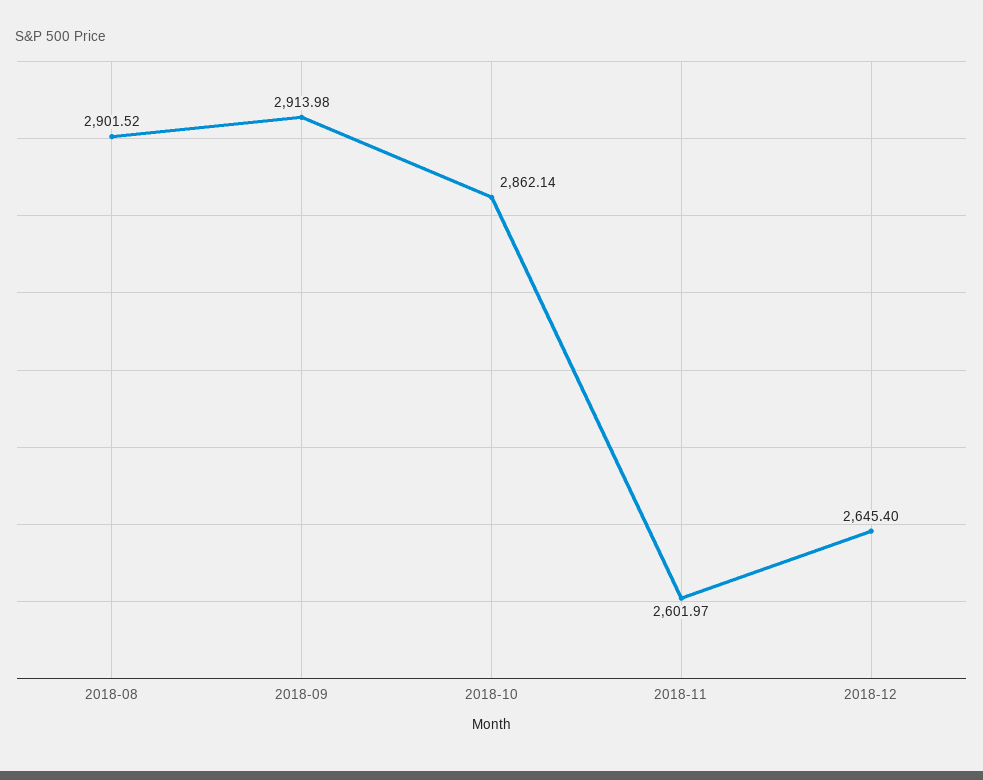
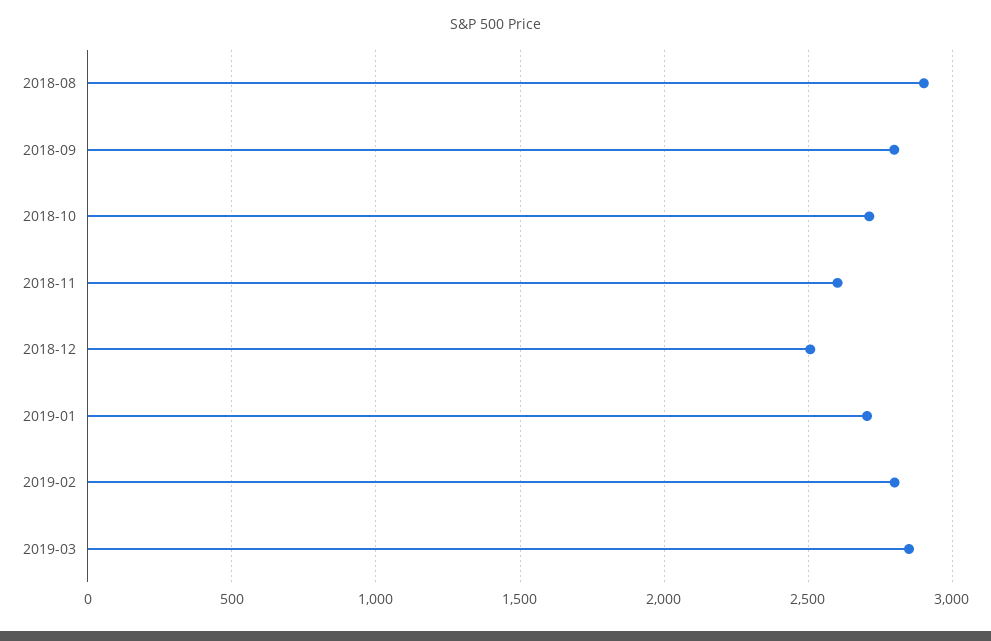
2018-09: 2913.98 -> 2800
2018-10: 2862.14 -> 2700
2018-12: 2645.4 -> 2500
2019-01: none -> 2700
2019-02: none -> 2800
2019-03: none -> 2850

